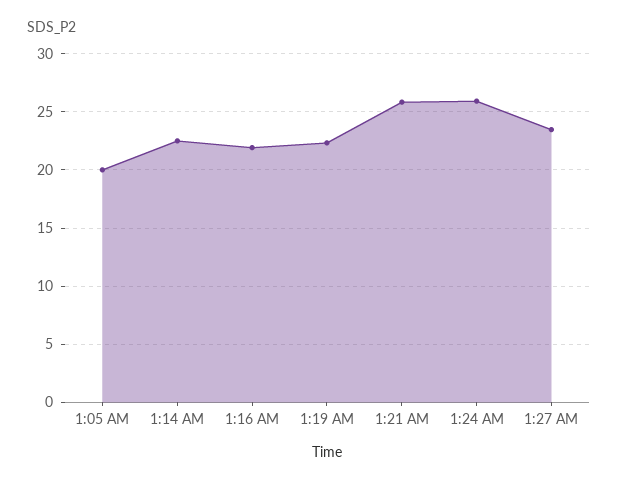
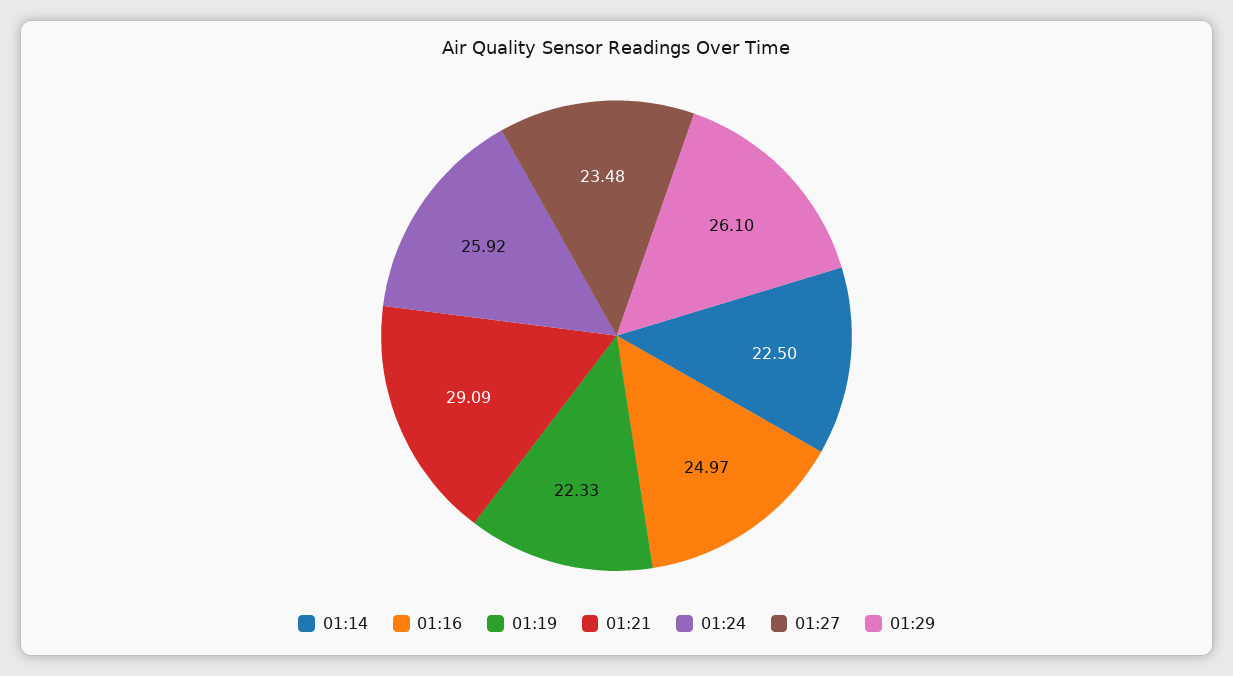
1:05 AM: 20 -> none
1:16 AM: 22 -> 24.97
1:21 AM: 26 -> 29.09
01:29: none -> 26.1

